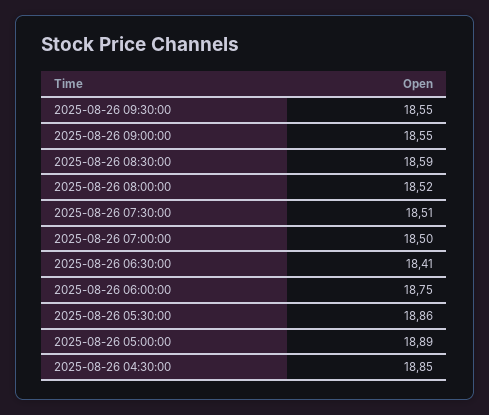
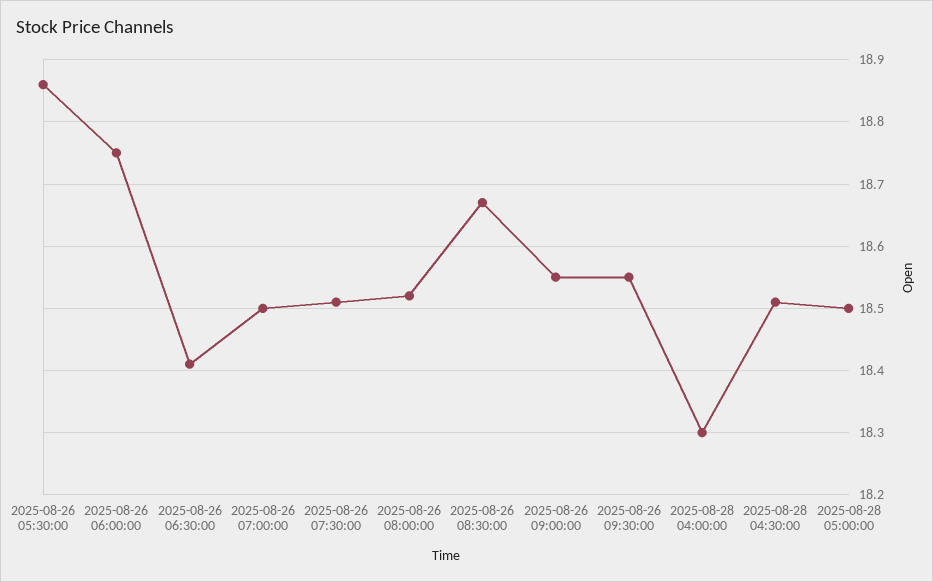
2025-08-26 08:30:00: 18.59 -> 18.67
2025-08-26 05:00:00: 18.89 -> none
2025-08-26 04:30:00: 18.85 -> none
2025-08-28 04:00:00: none -> 18.3
2025-08-28 04:30:00: none -> 18.51
2025-08-28 05:00:00: none -> 18.5

